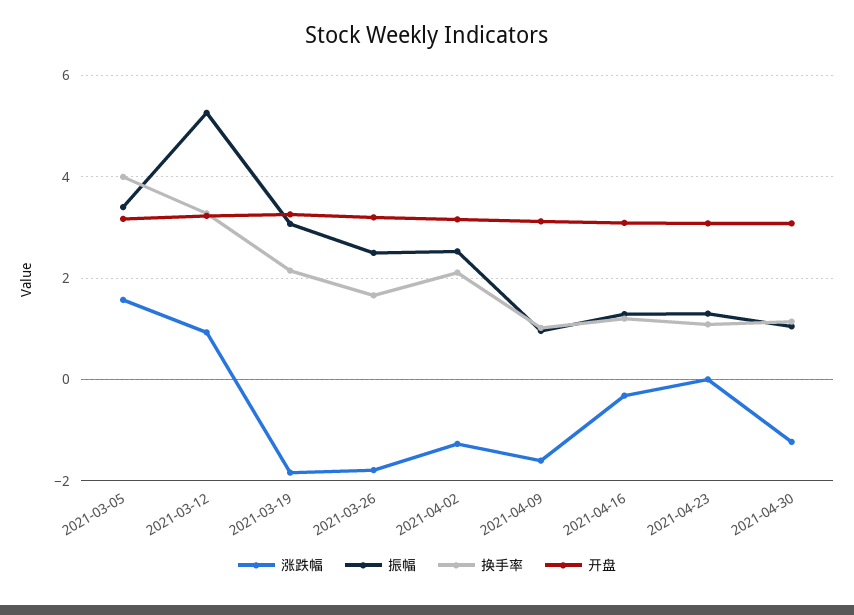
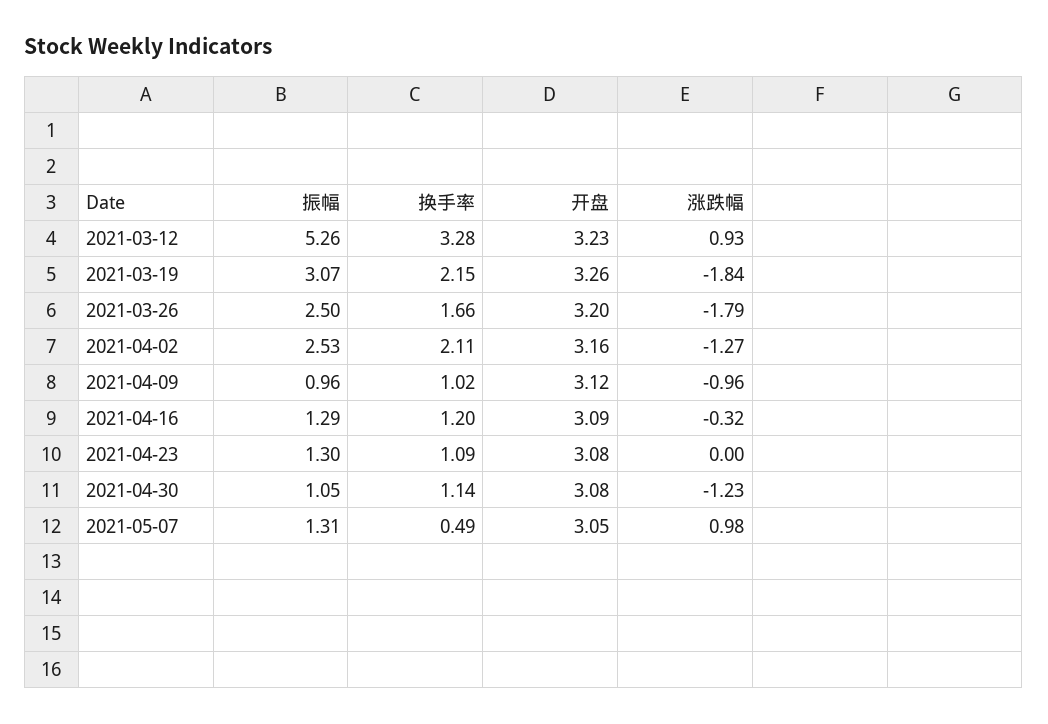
涨跌幅, 2021-03-05: 1.6 -> none
振幅, 2021-03-05: 3.4 -> none
换手率, 2021-03-05: 4 -> none
开盘, 2021-03-05: 3.2 -> none
涨跌幅, 2021-04-09: -1.6 -> -0.96
振幅, 2021-05-07: none -> 1.31
换手率, 2021-05-07: none -> 0.49
开盘, 2021-05-07: none -> 3.05
涨跌幅, 2021-05-07: none -> 0.98

